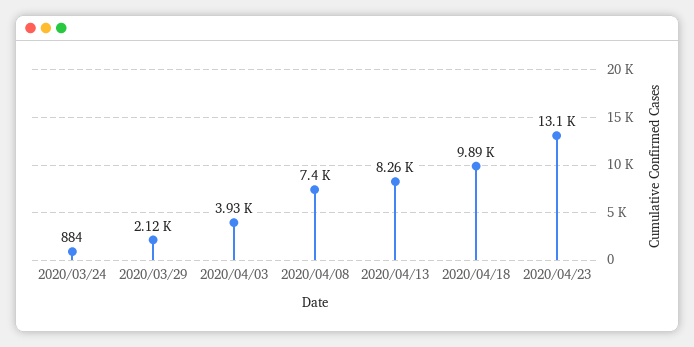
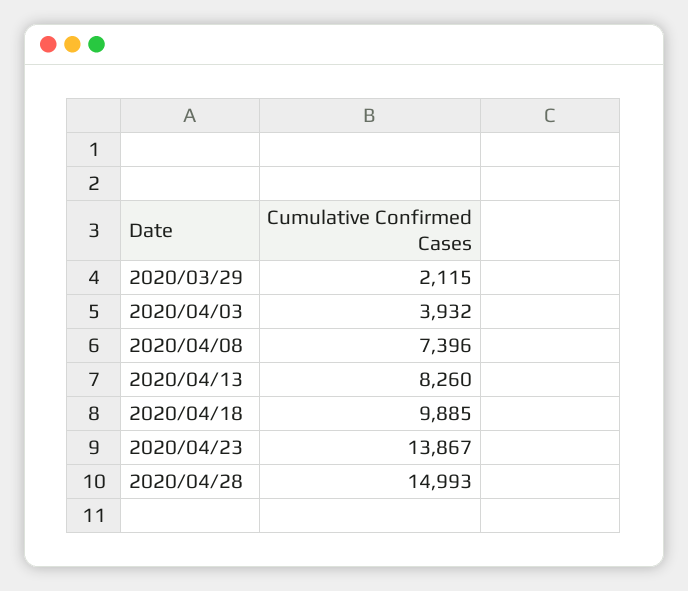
2020/03/24: 884 -> none
2020/04/23: 13100 -> 13867
2020/04/28: none -> 14993

